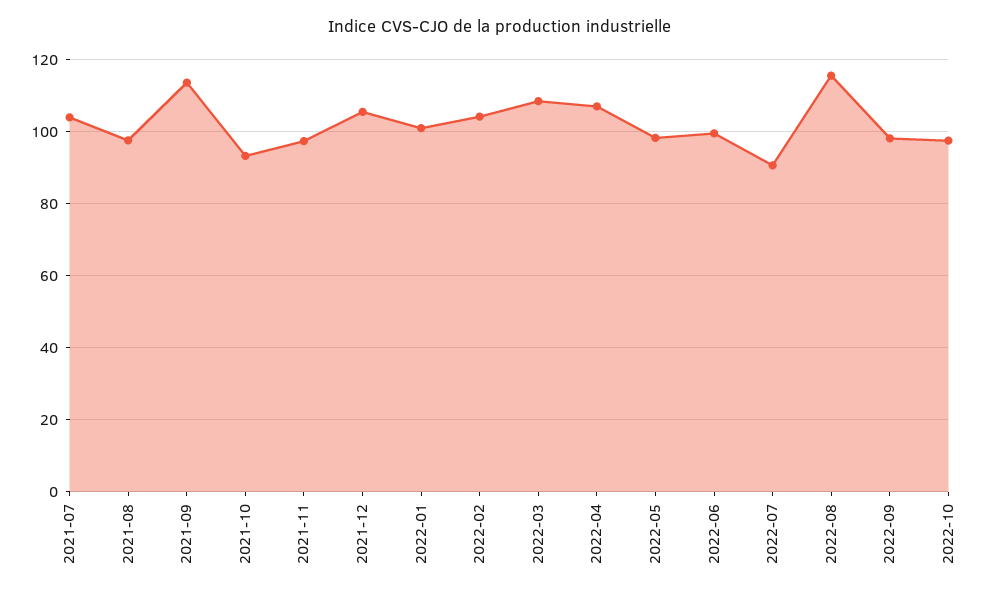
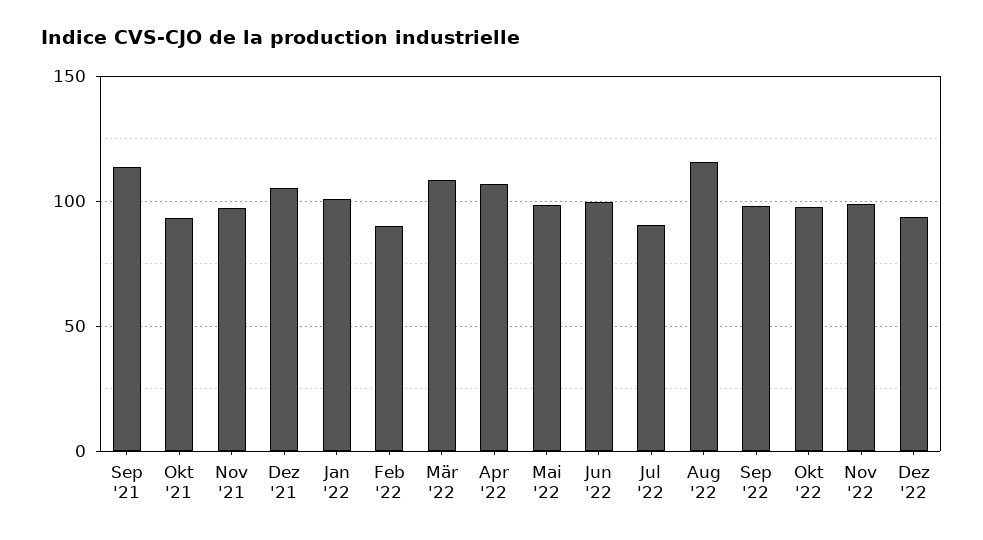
2021-07: 104 -> none
2021-08: 98 -> none
2022-02: 104 -> 90
Nov '22: none -> 100
Dez '22: none -> 95

